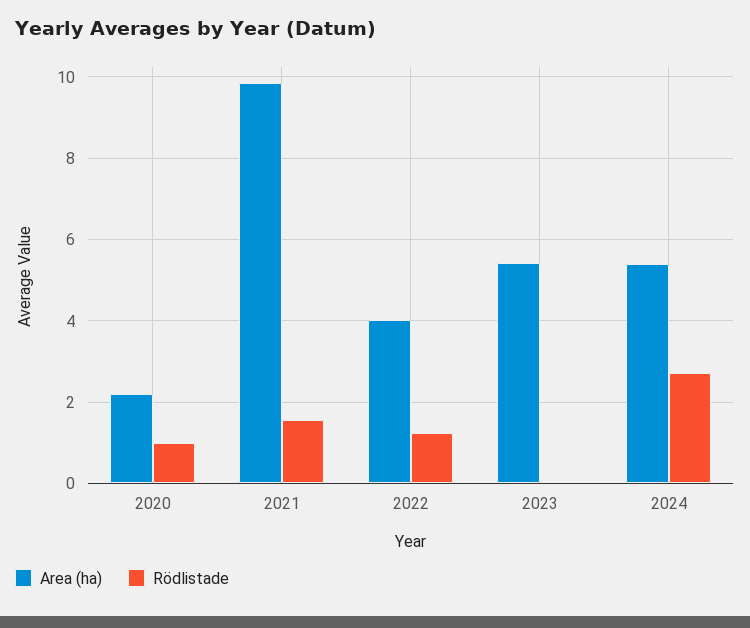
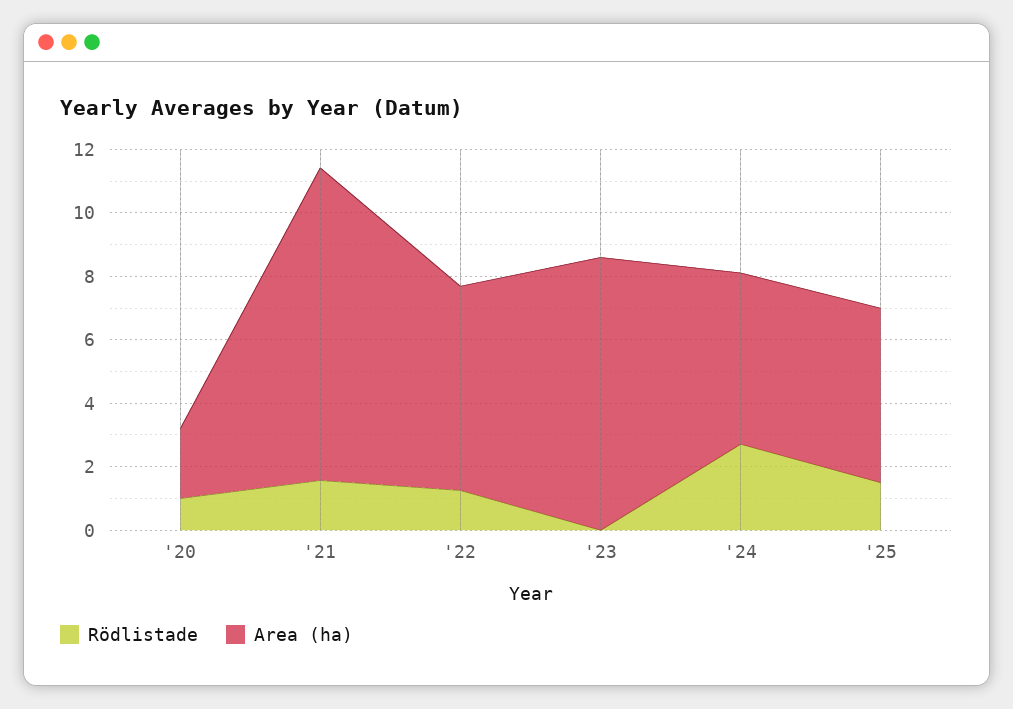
Area (ha), 2022: 4 -> 6.5
Area (ha), 2023: 5.4 -> 8.5
Rödlistade, '25: none -> 1.5
Area (ha), '25: none -> 5.5

